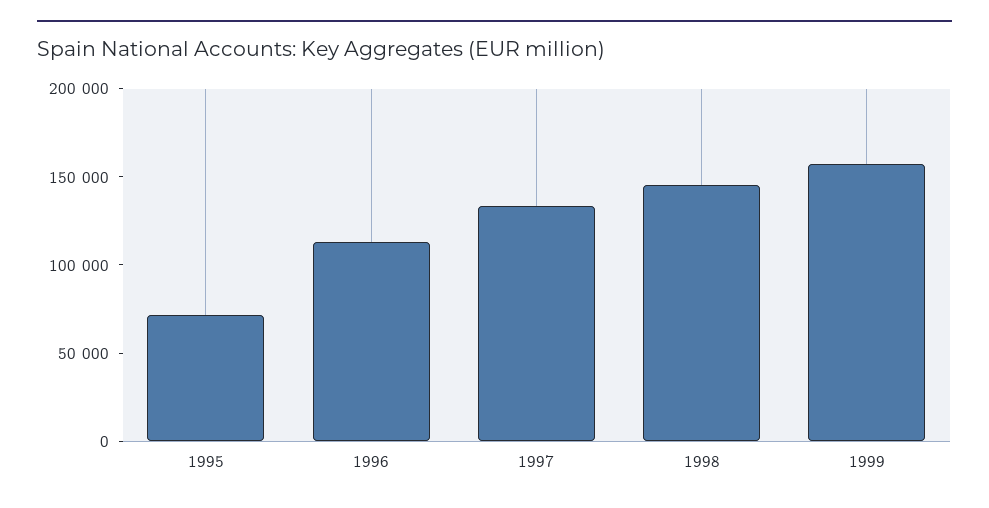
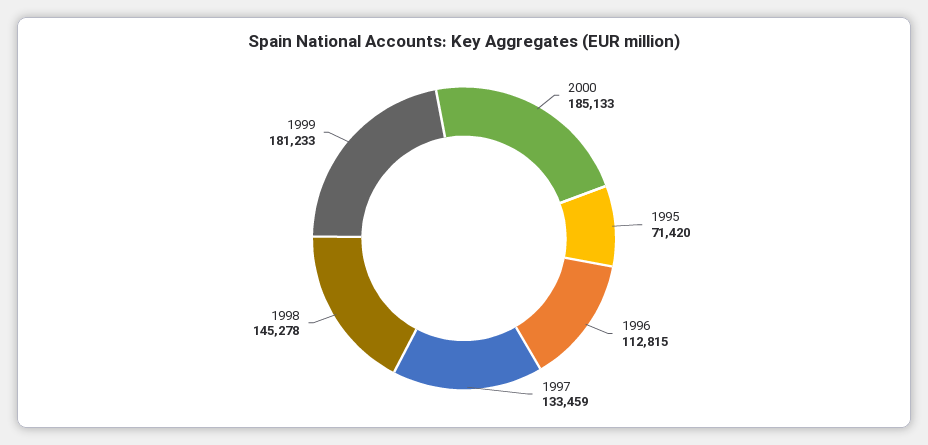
1999: 160000 -> 181233
2000: none -> 185133

